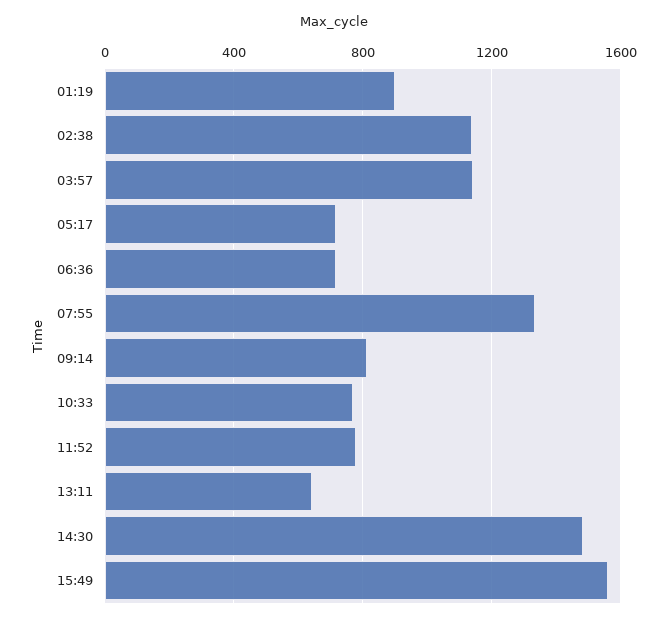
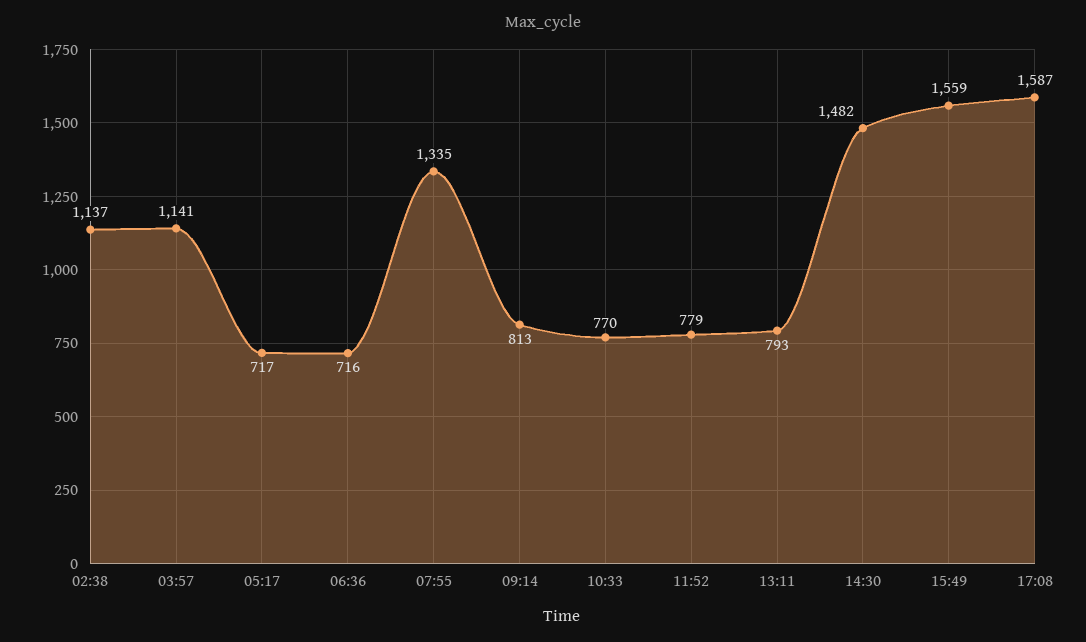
01:19: 900 -> none
13:11: 650 -> 793
17:08: none -> 1587

